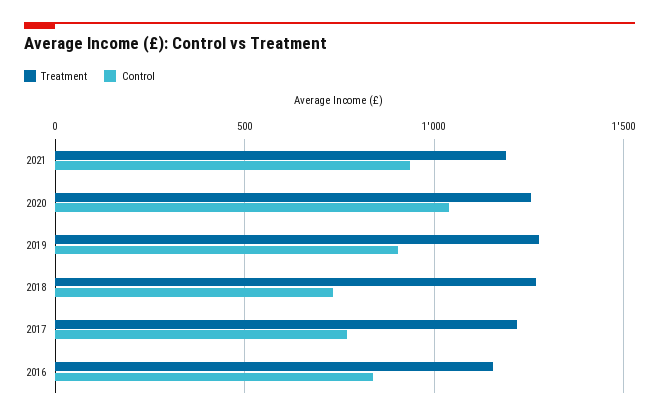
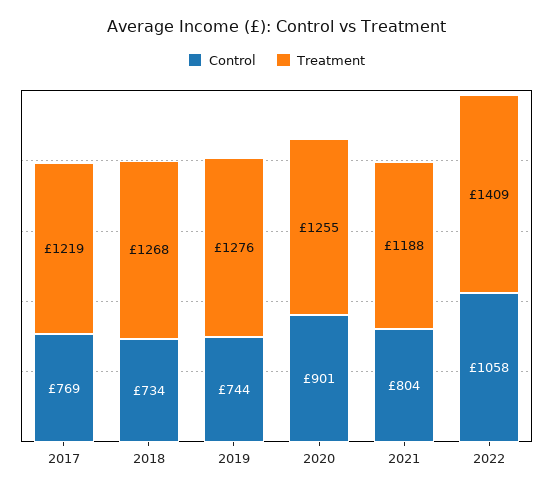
Control, 2021: 950 -> 804
Control, 2020: 1050 -> 901
Control, 2019: 900 -> 744
Treatment, 2016: 1150 -> none
Control, 2016: 850 -> none
Control, 2022: none -> 1058
Treatment, 2022: none -> 1409

